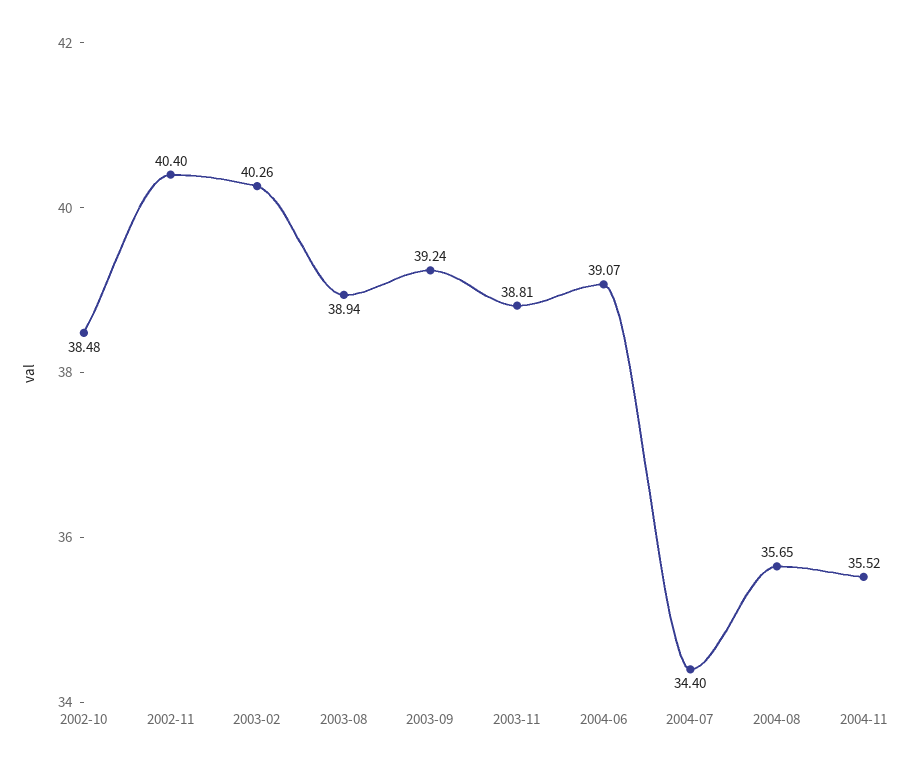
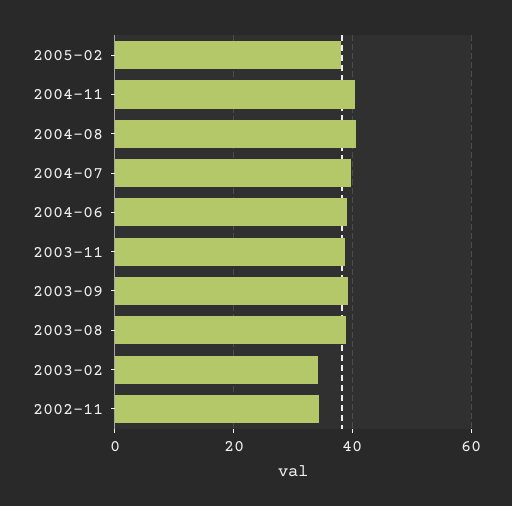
2002-10: 38.48 -> none
2002-11: 40.4 -> 34
2003-02: 40.26 -> 34
2004-07: 34.4 -> 40
2004-08: 35.65 -> 40
2004-11: 35.52 -> 40
2005-02: none -> 38

